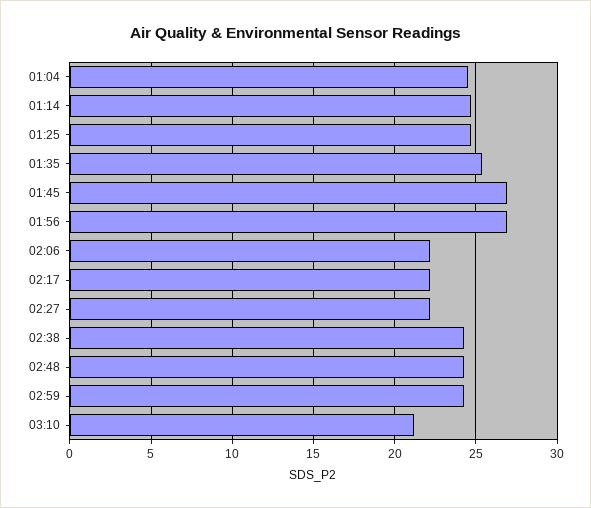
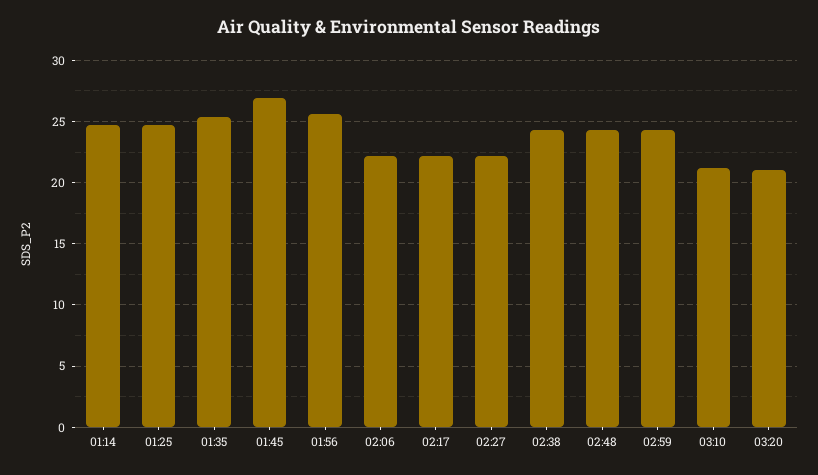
01:04: 24.5 -> none
01:56: 27 -> 25.5
03:20: none -> 21

